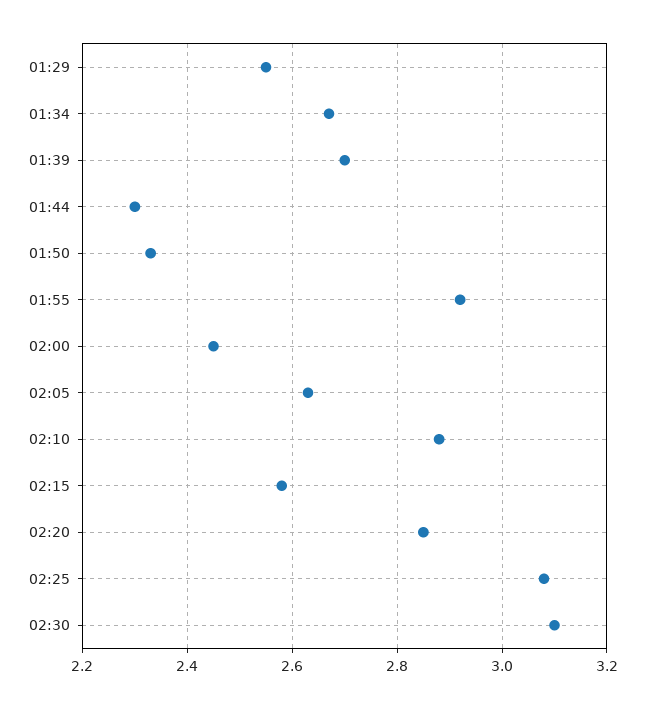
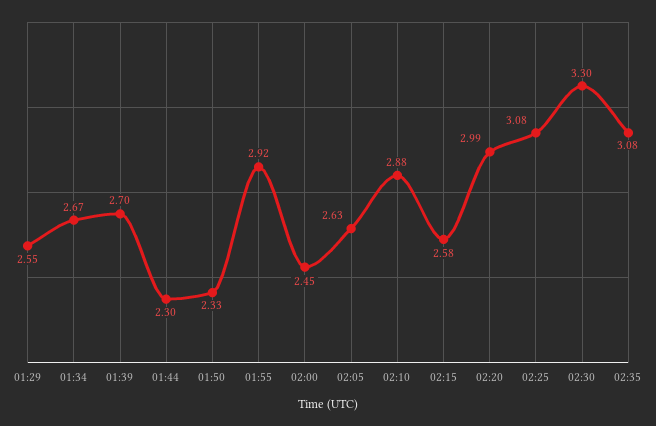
02:20: 2.85 -> 2.99
02:30: 3.1 -> 3.3
02:35: none -> 3.08

